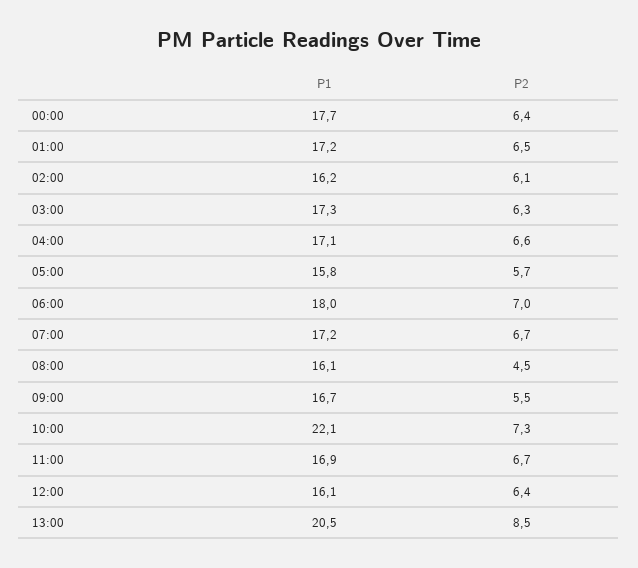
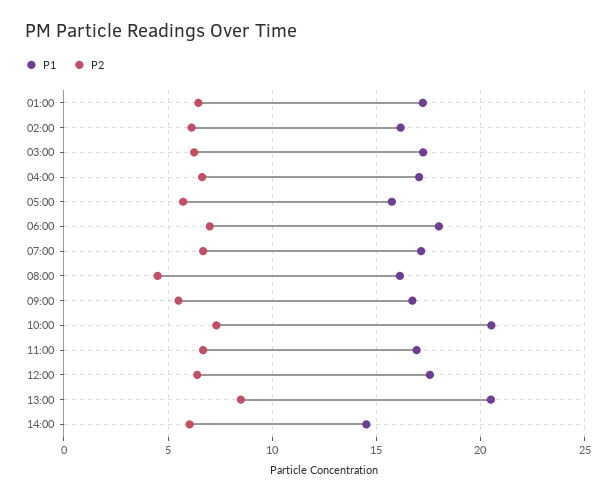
P1, 00:00: 17.7 -> none
P2, 00:00: 6.4 -> none
P1, 10:00: 22.1 -> 20.5
P1, 12:00: 16.1 -> 17.5
P1, 14:00: none -> 14.5
P2, 14:00: none -> 6

